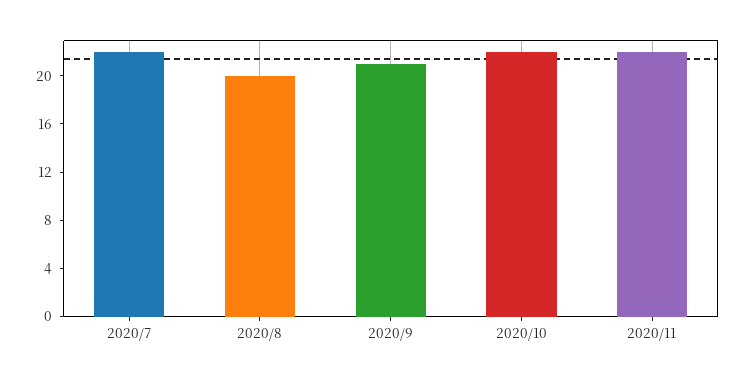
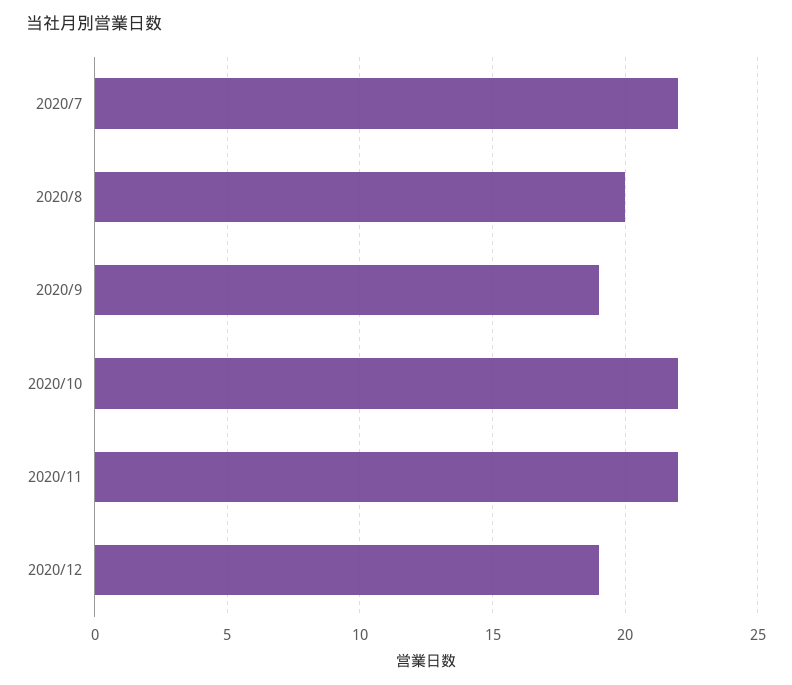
2020/9: 21 -> 19
2020/12: none -> 19

